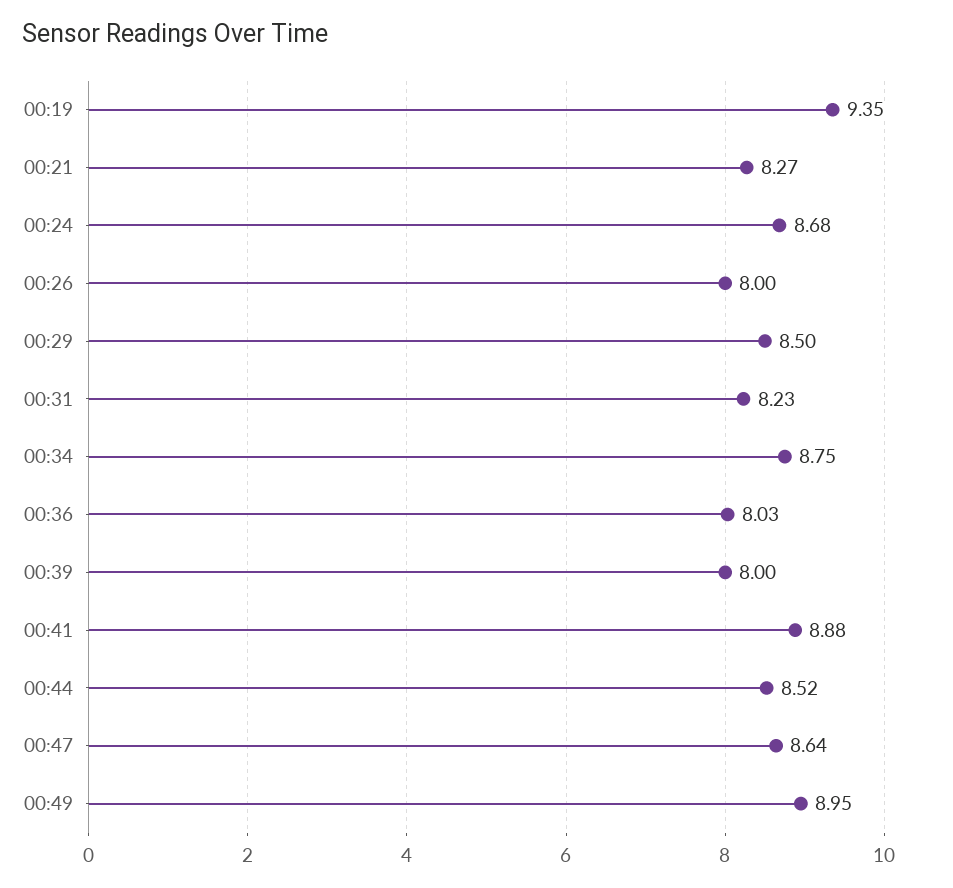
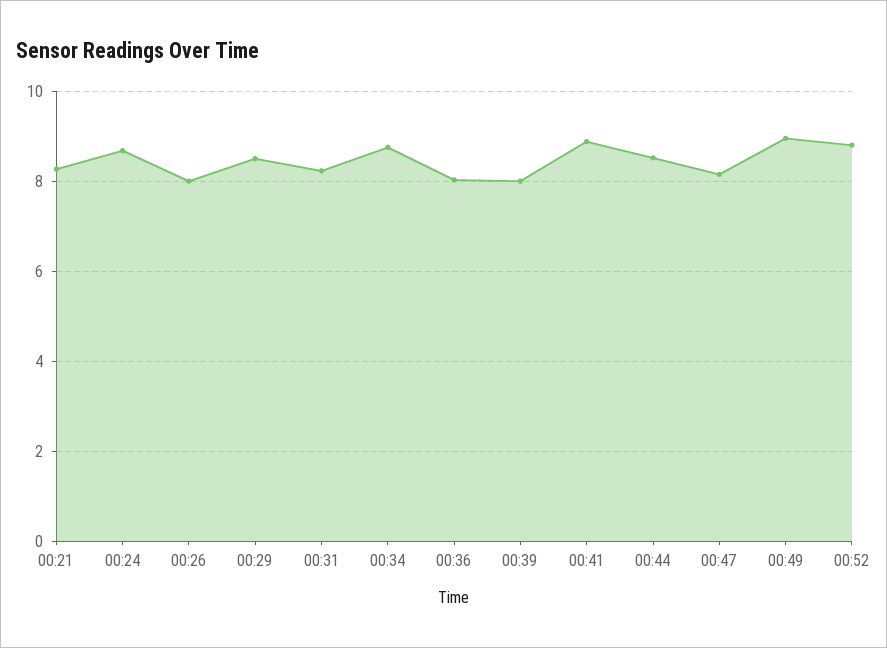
00:19: 9.35 -> none
00:47: 8.64 -> 8.2
00:52: none -> 8.8

